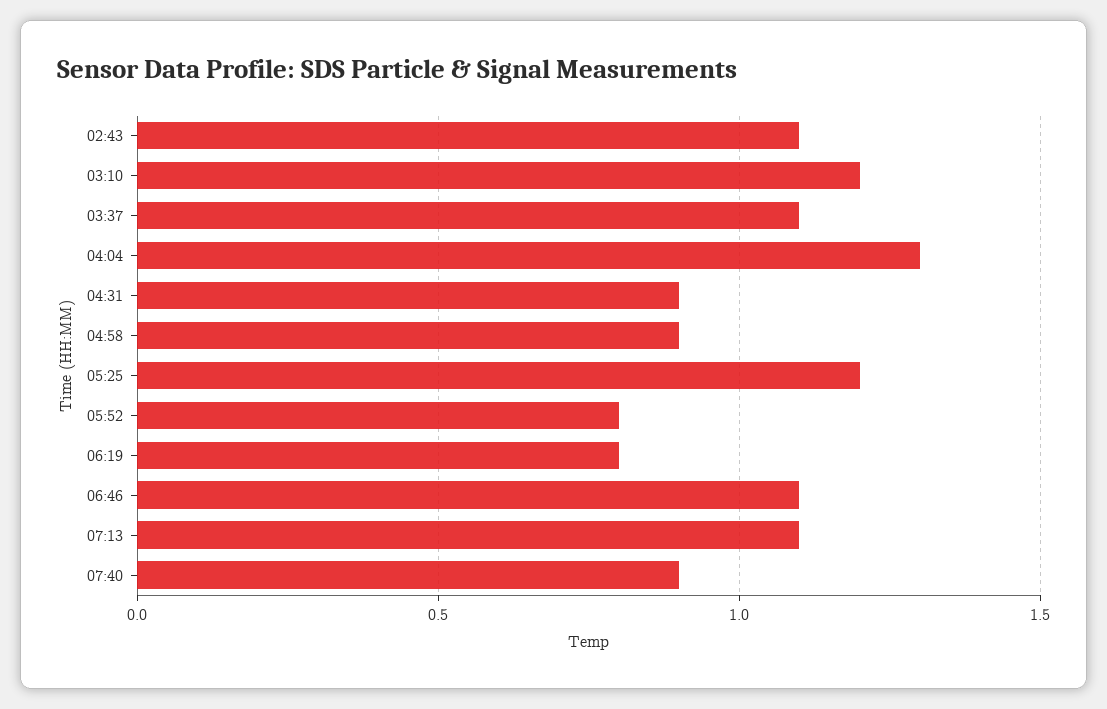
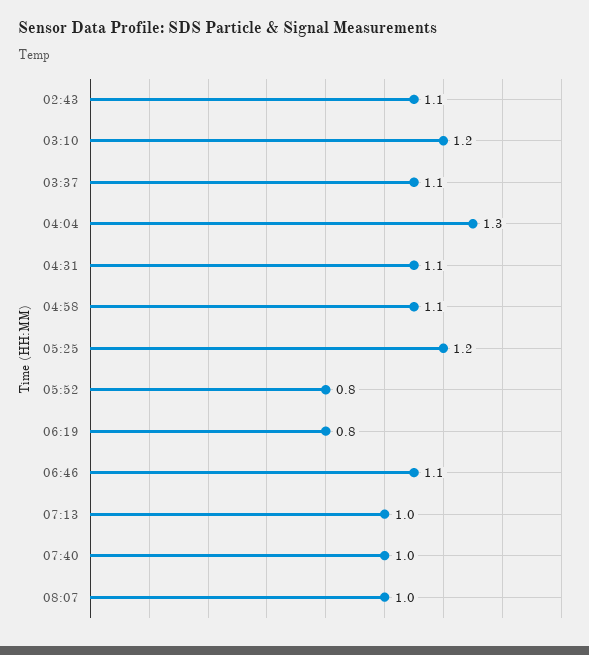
04:31: 0.9 -> 1.1
04:58: 0.9 -> 1.1
07:13: 1.1 -> 1
07:40: 0.9 -> 1
08:07: none -> 1

